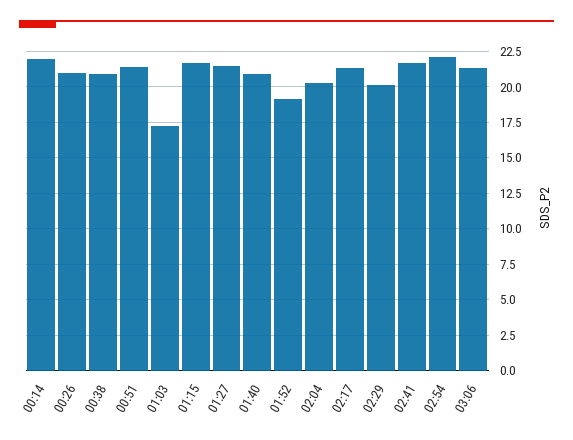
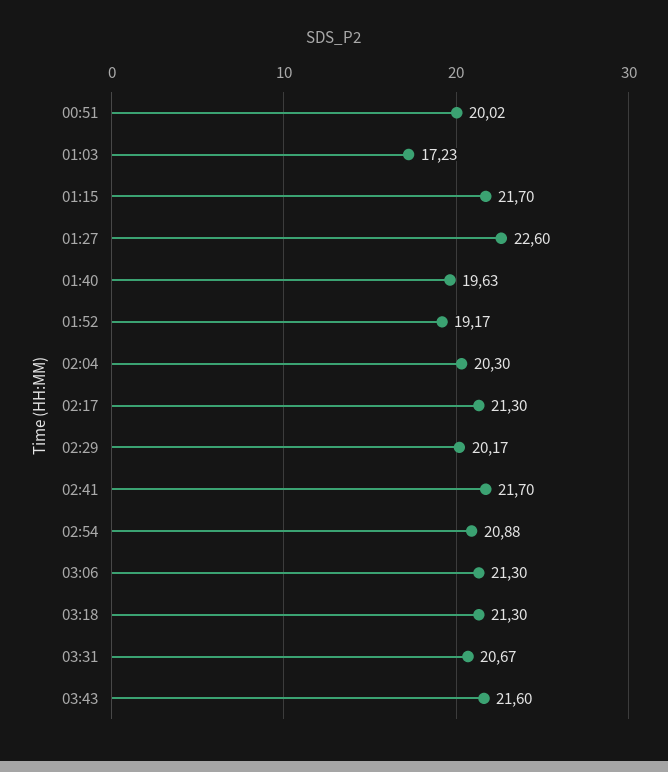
00:14: 22 -> none
00:26: 21 -> none
00:38: 21 -> none
00:51: 21.5 -> 20.02
01:27: 21.5 -> 22.6
01:40: 21 -> 19.63
02:54: 22 -> 20.88
03:18: none -> 21.3
03:31: none -> 20.67
03:43: none -> 21.6

